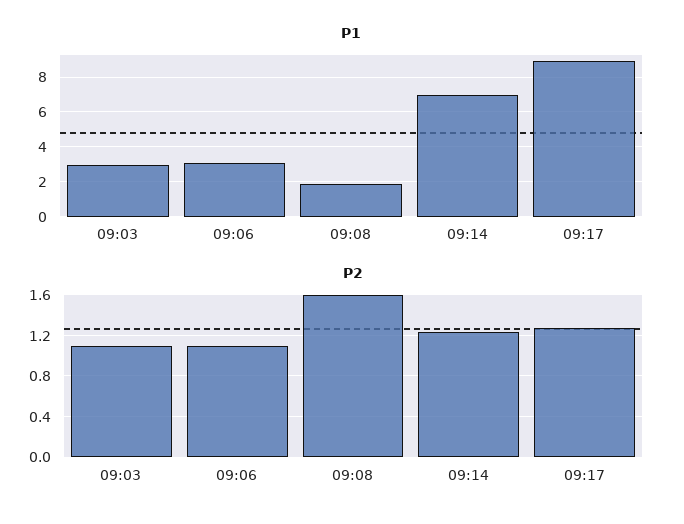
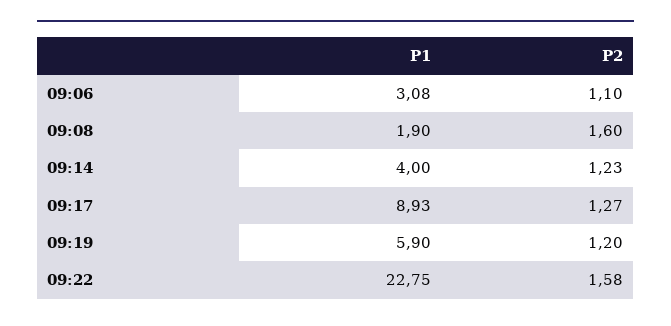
P1, 09:03: 3 -> none
P1, 09:14: 7 -> 4
P2, 09:03: 1.1 -> none
P1, 09:19: none -> 5.9
P2, 09:19: none -> 1.2
P1, 09:22: none -> 22.75
P2, 09:22: none -> 1.58

